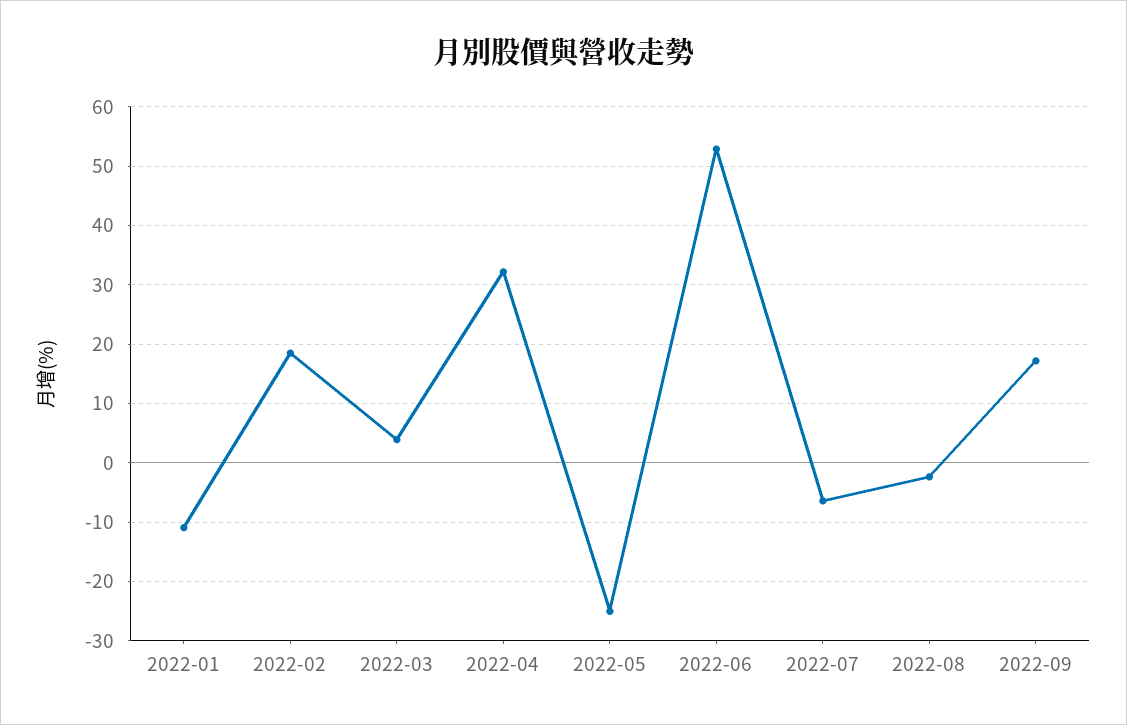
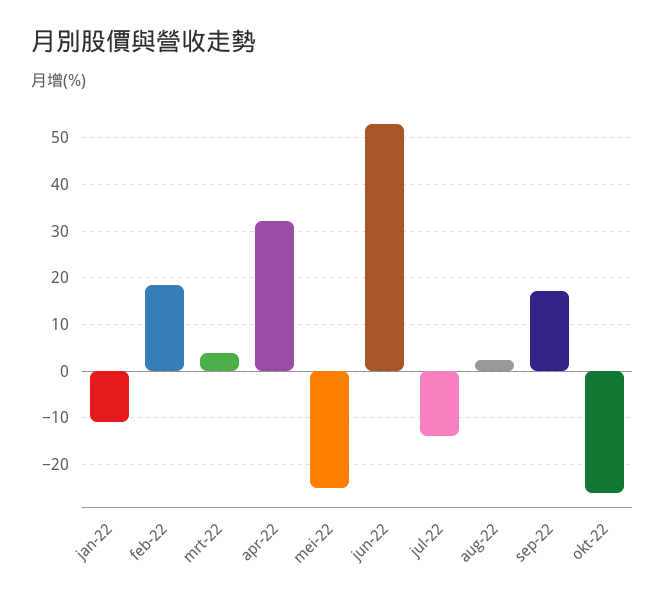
2022-07: -6 -> -14
2022-08: -2 -> 2
okt-22: none -> -26

